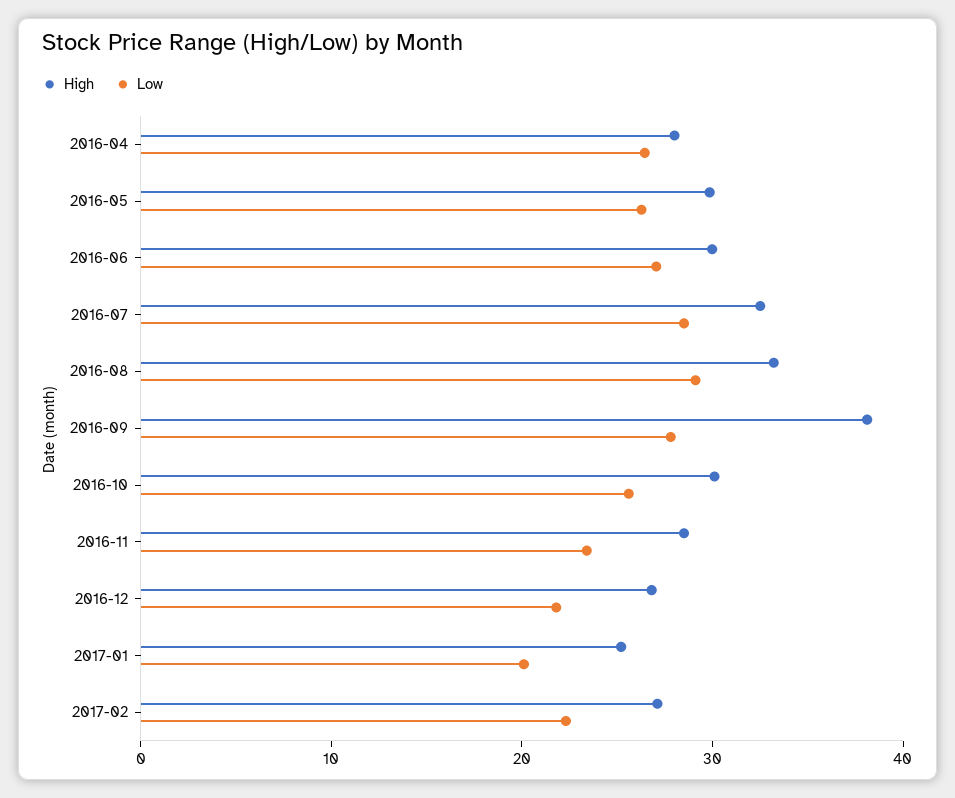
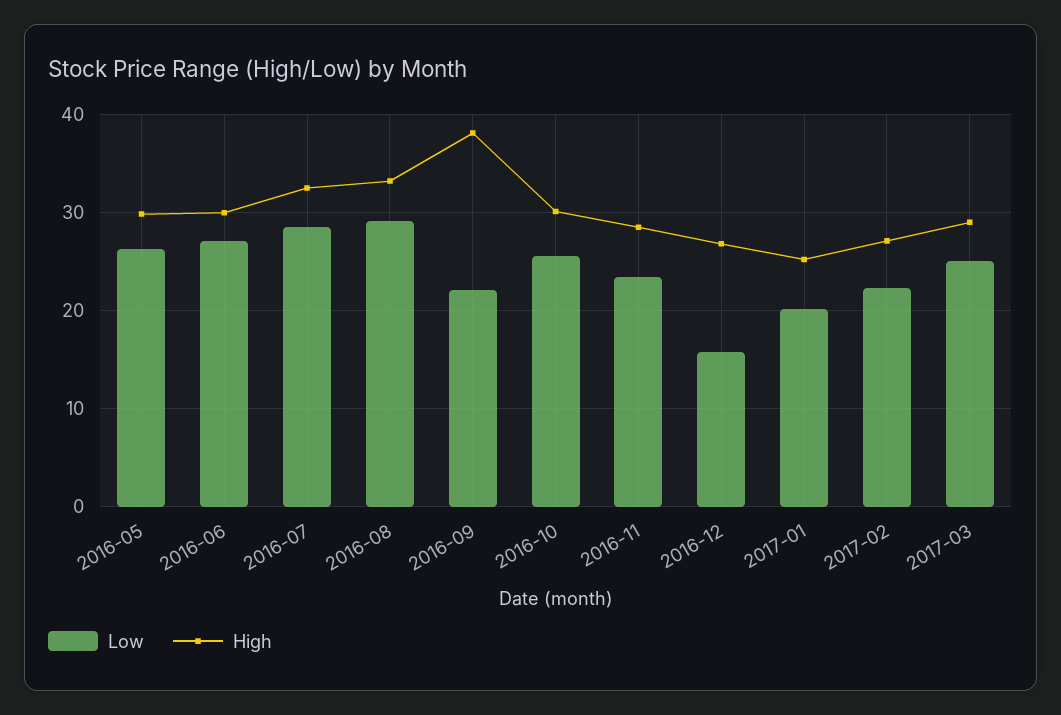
High, 2016-04: 28 -> none
Low, 2016-04: 26 -> none
Low, 2016-09: 28 -> 22
Low, 2016-12: 22 -> 16
Low, 2017-03: none -> 25
High, 2017-03: none -> 29

